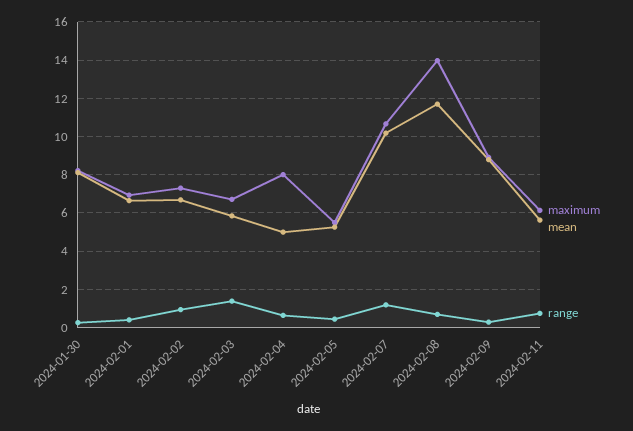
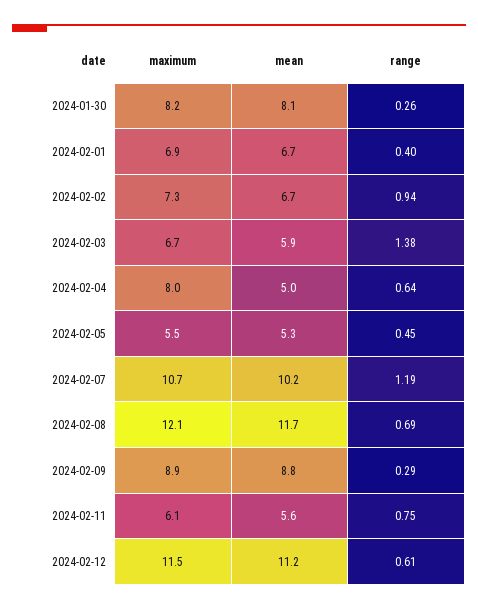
maximum, 2024-02-08: 14 -> 12.1
maximum, 2024-02-12: none -> 11.5
mean, 2024-02-12: none -> 11.2
range, 2024-02-12: none -> 0.61

